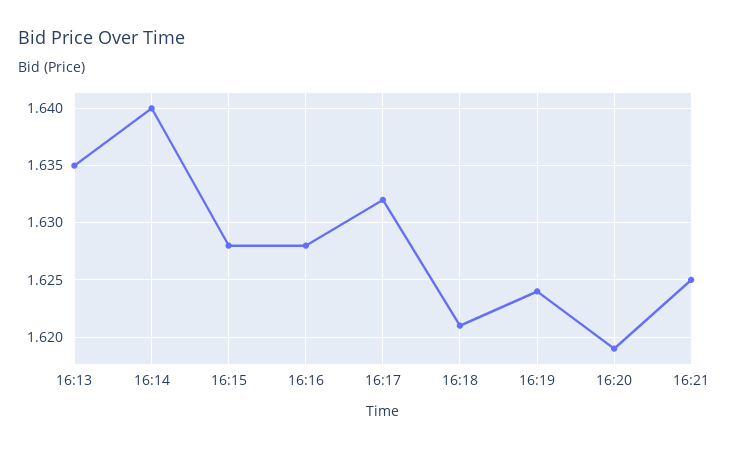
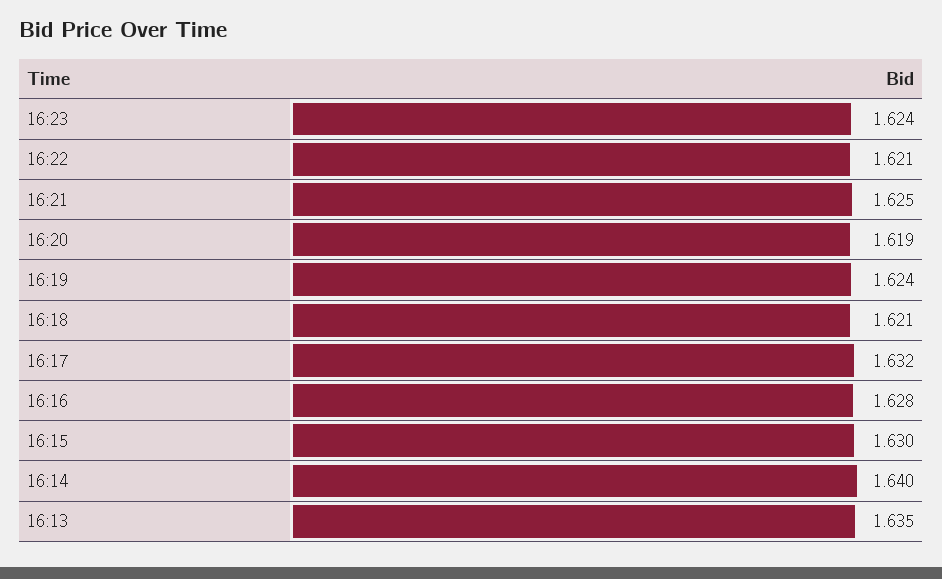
16:15: 1.628 -> 1.63
16:23: none -> 1.624
16:22: none -> 1.621

